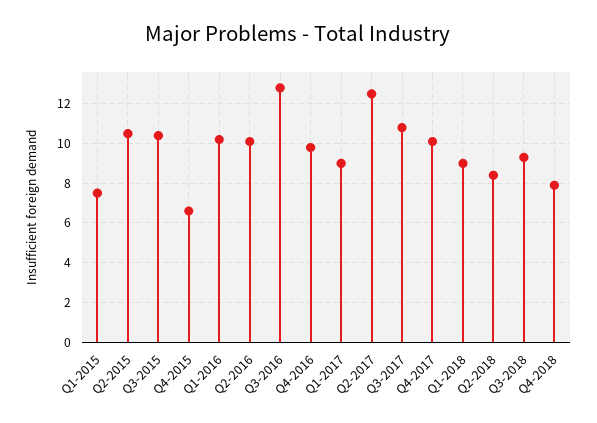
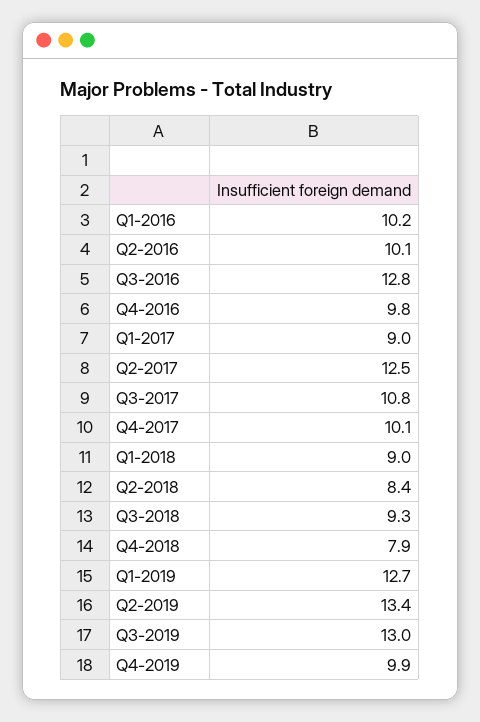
Q1-2015: 7.5 -> none
Q2-2015: 10.5 -> none
Q3-2015: 10.5 -> none
Q4-2015: 6.5 -> none
Q1-2019: none -> 12.7
Q2-2019: none -> 13.4
Q3-2019: none -> 13
Q4-2019: none -> 9.9

